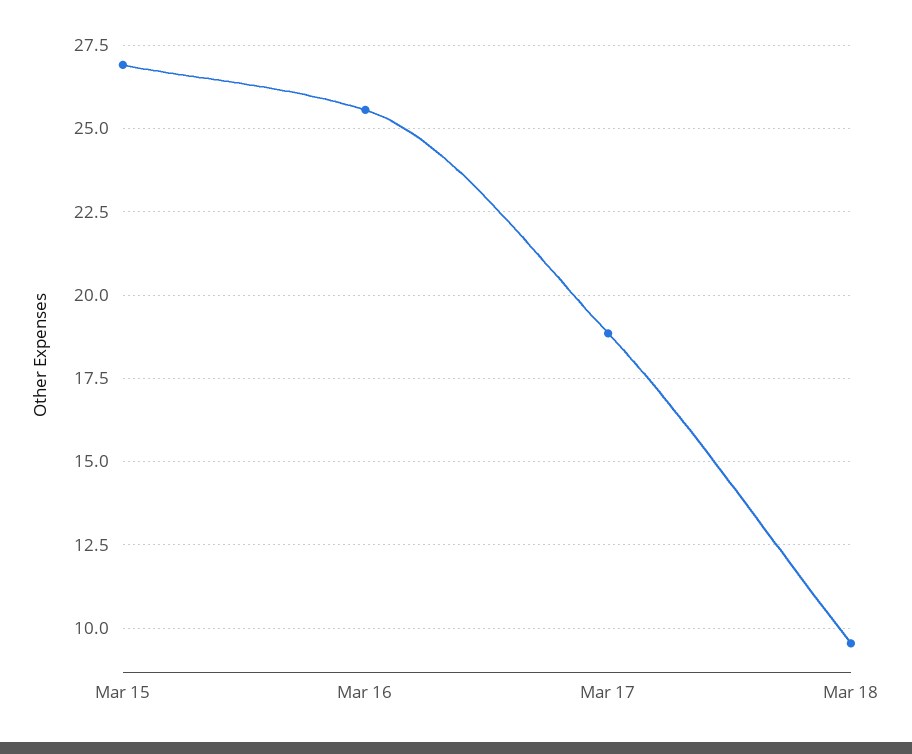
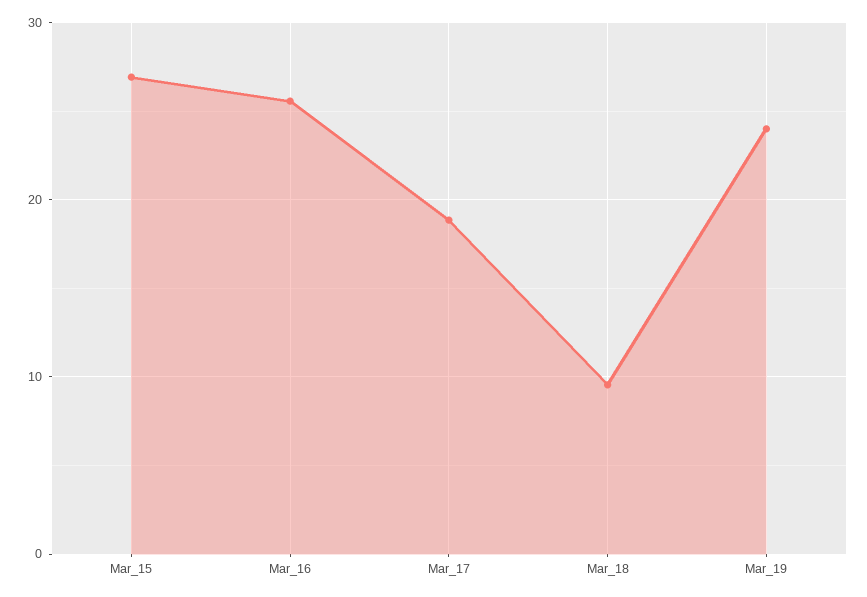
Mar_19: none -> 24

